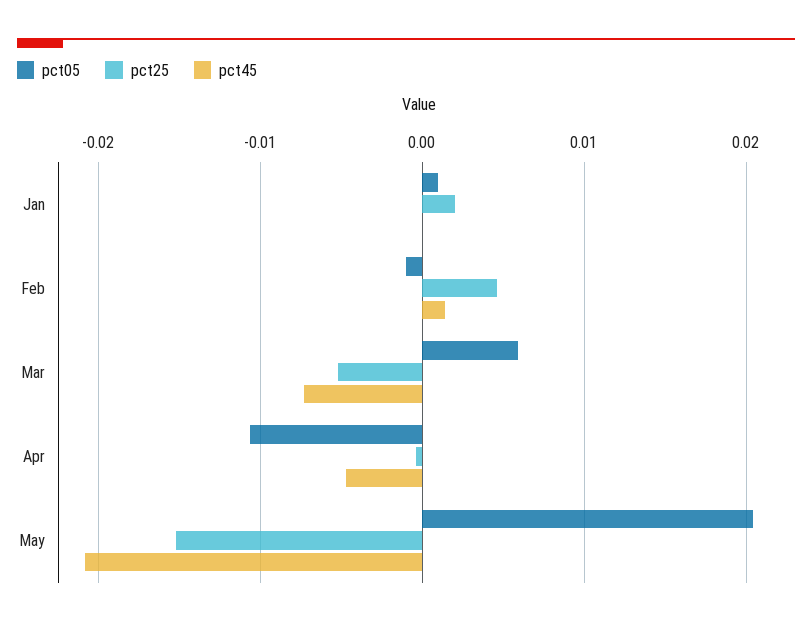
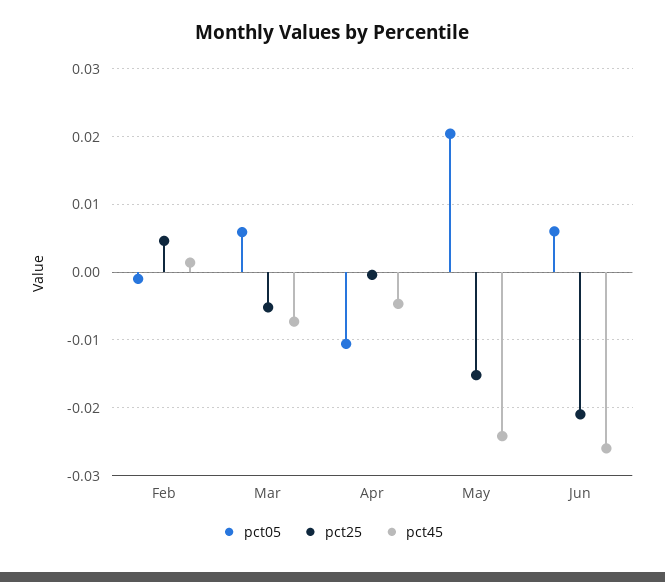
pct05, Jan: 0.001 -> none
pct25, Jan: 0.002 -> none
pct45, Jan: 0 -> none
pct45, May: -0.021 -> -0.024
pct05, Jun: none -> 0.006
pct25, Jun: none -> -0.021
pct45, Jun: none -> -0.026

